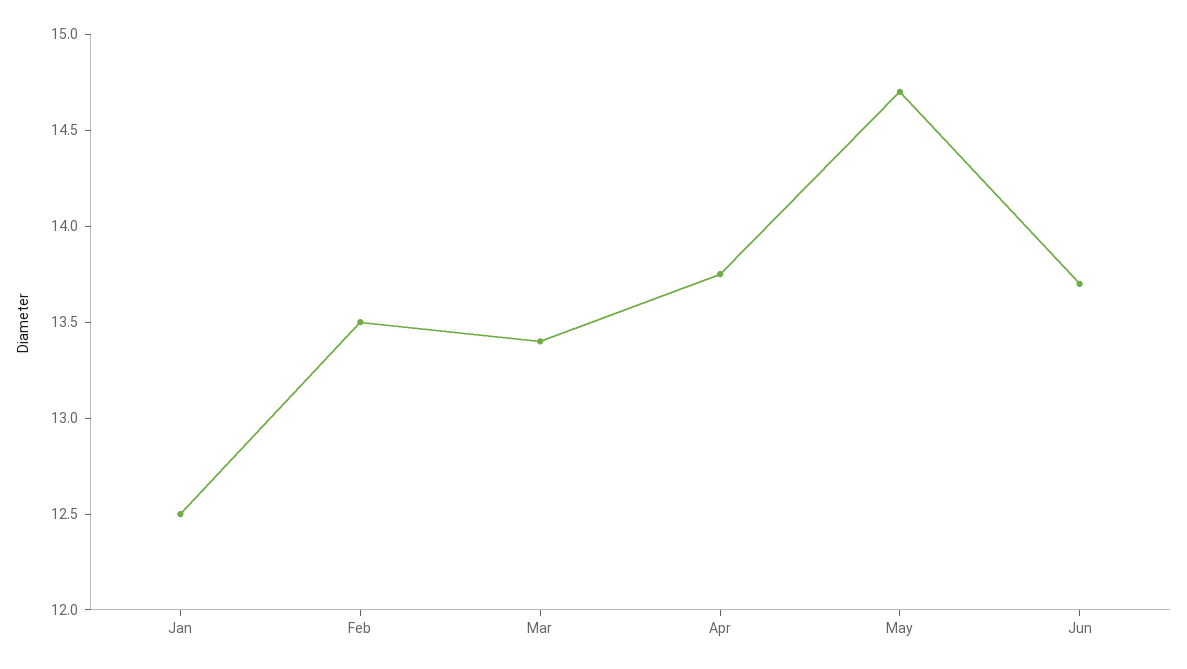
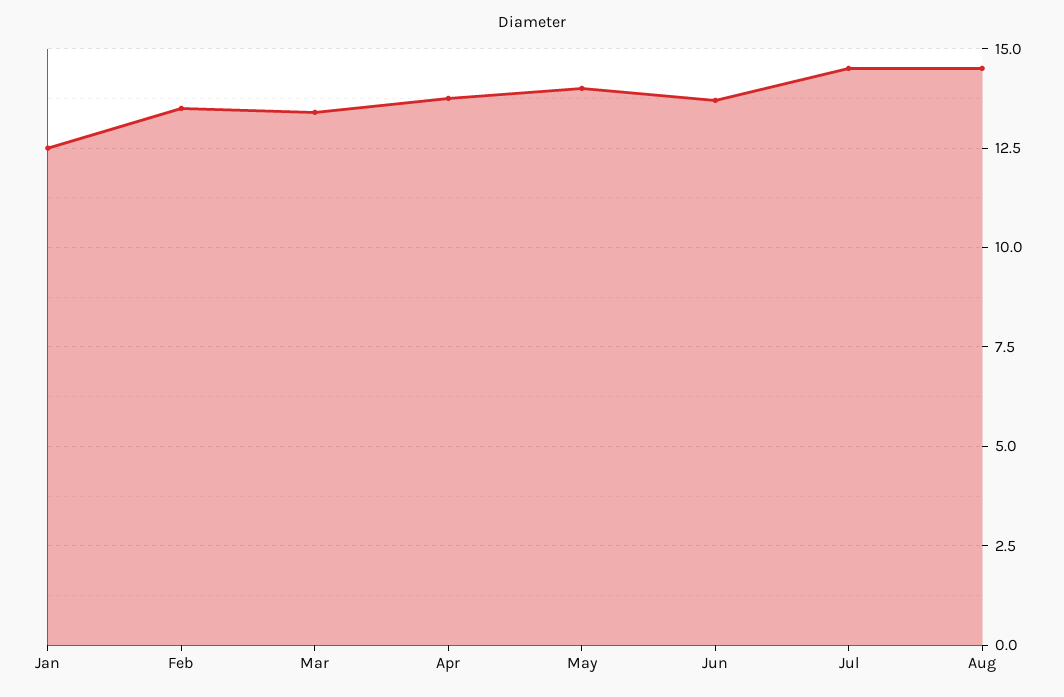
May: 14.7 -> 14
Jul: none -> 14.5
Aug: none -> 14.5

